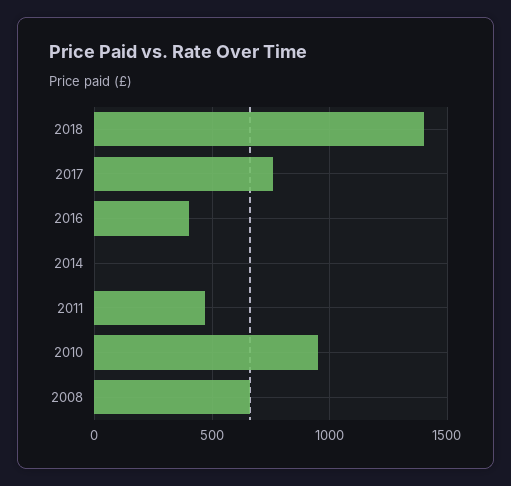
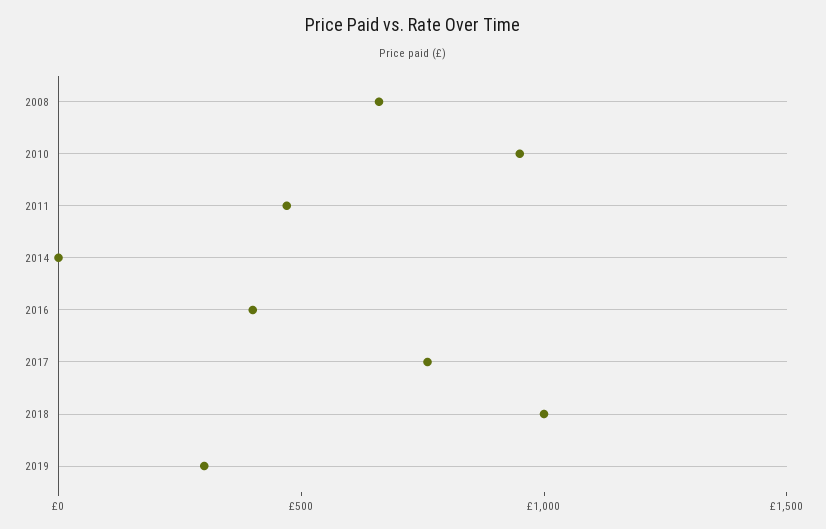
2018: 1400 -> 1000
2019: none -> 300

